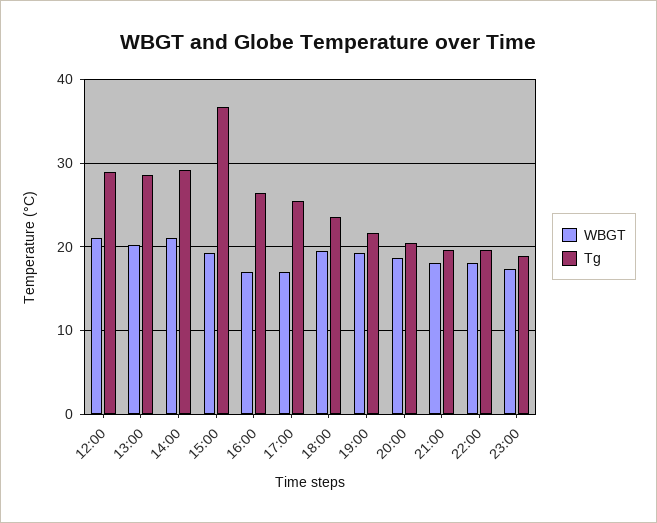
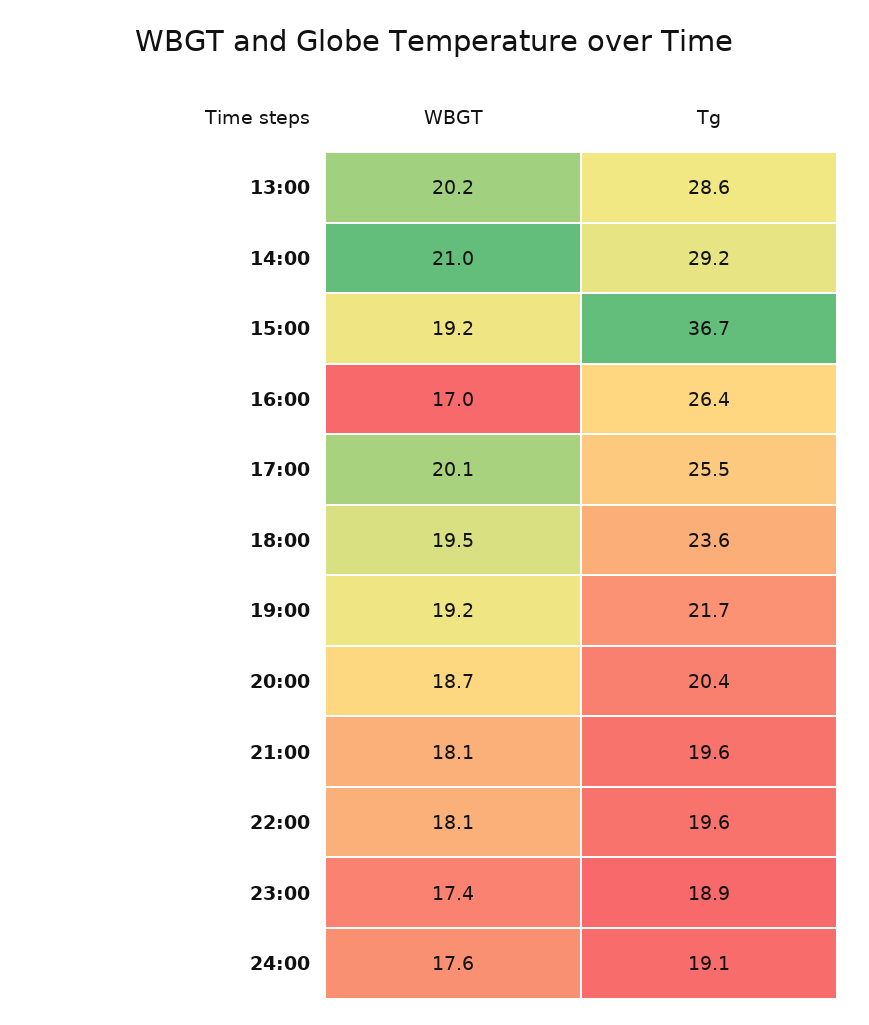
WBGT, 12:00: 21 -> none
Tg, 12:00: 29 -> none
WBGT, 17:00: 17 -> 20.1
WBGT, 24:00: none -> 17.6
Tg, 24:00: none -> 19.1

